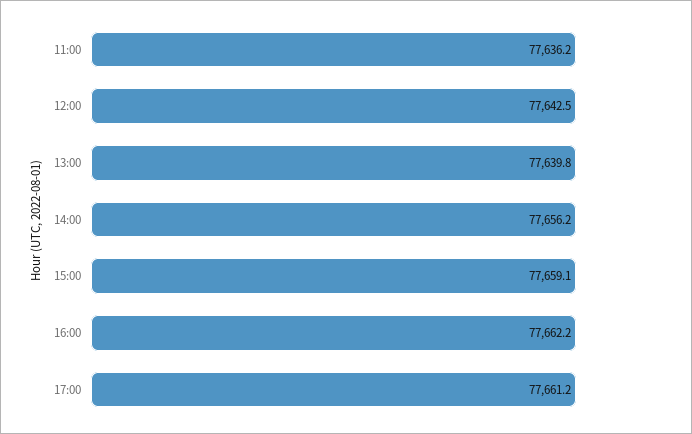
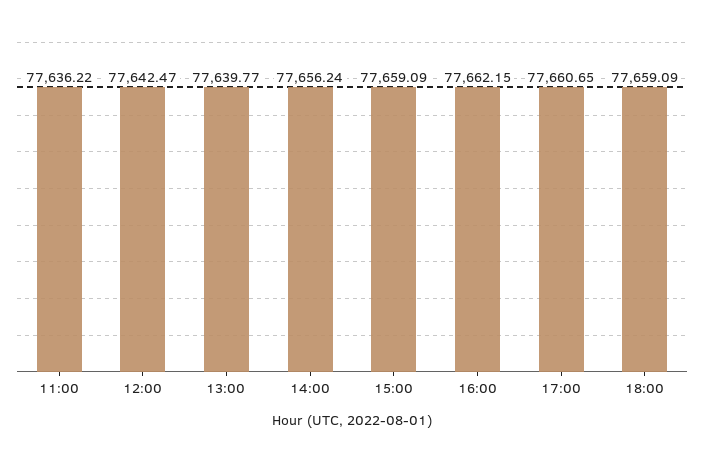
17:00: 77661.2 -> 77660.65
18:00: none -> 77659.09

